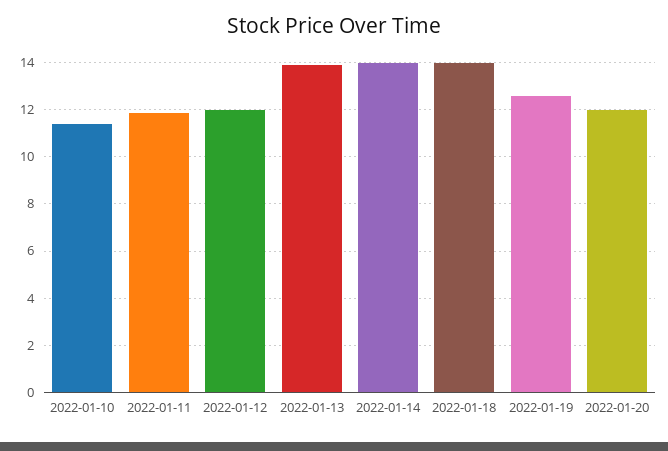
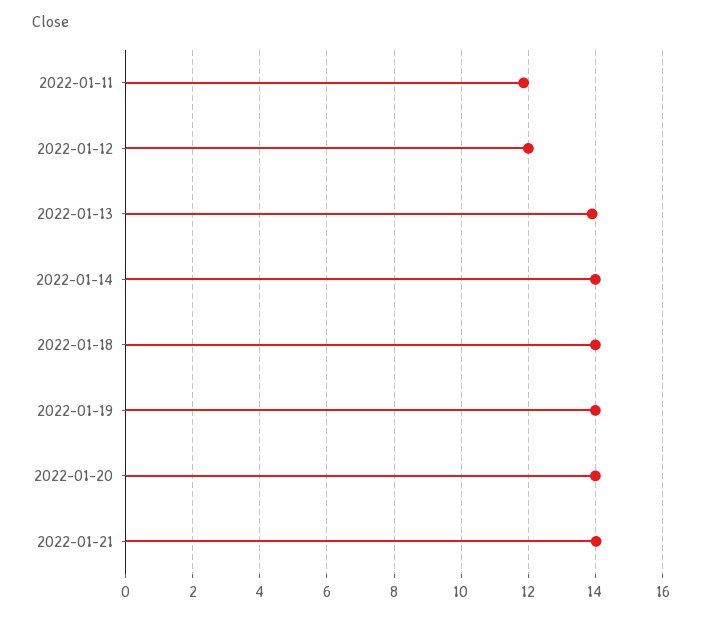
2022-01-10: 11.5 -> none
2022-01-19: 12.5 -> 14
2022-01-20: 12 -> 14
2022-01-21: none -> 14

